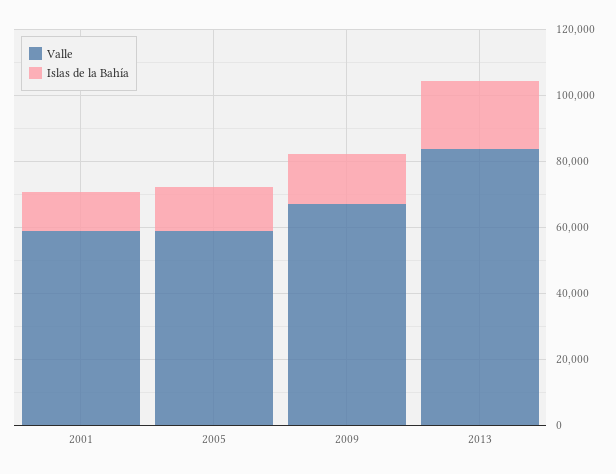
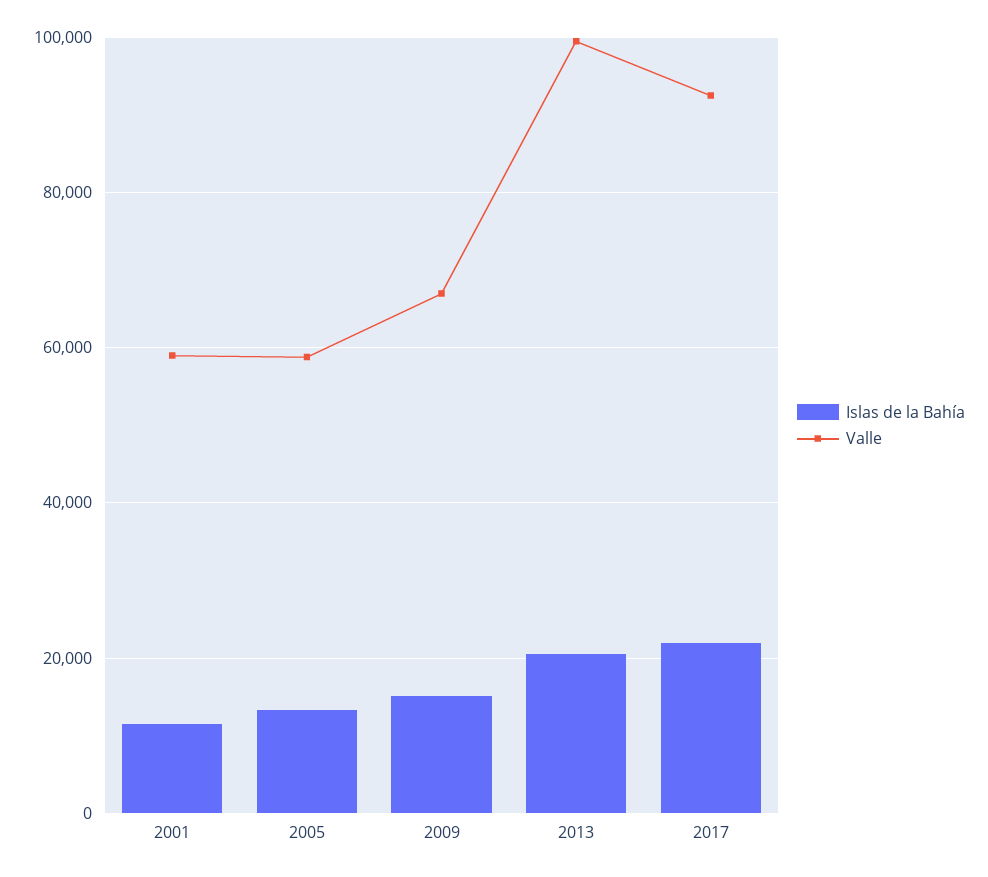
Valle, 2013: 85000 -> 100000
Islas de la Bahía, 2017: none -> 22000
Valle, 2017: none -> 92000

